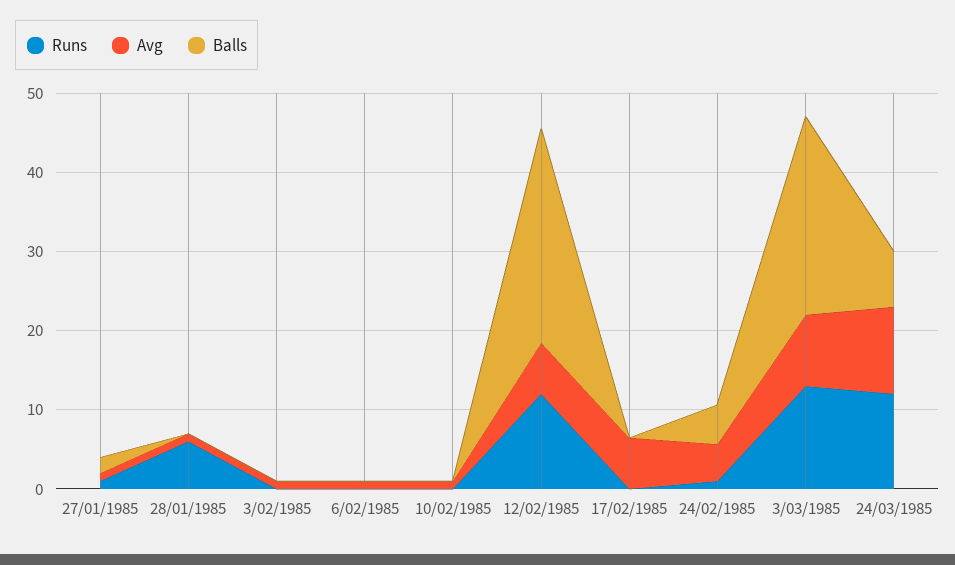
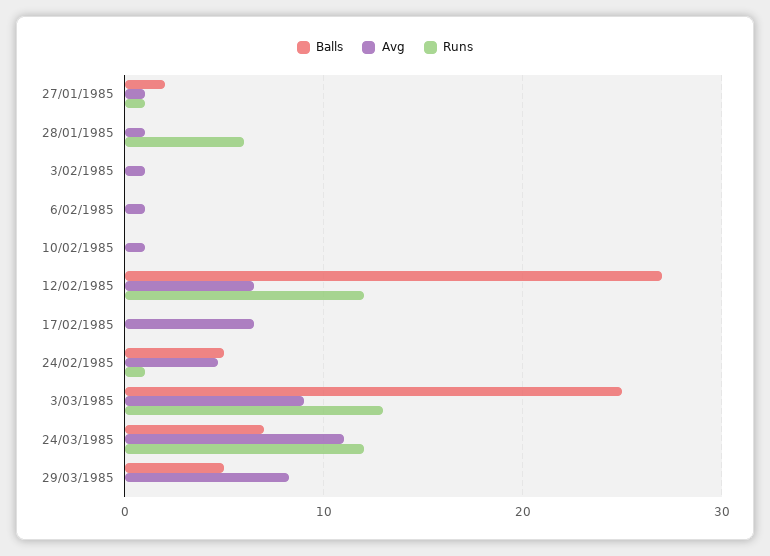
Balls, 29/03/1985: none -> 5
Avg, 29/03/1985: none -> 8
Runs, 29/03/1985: none -> 0

